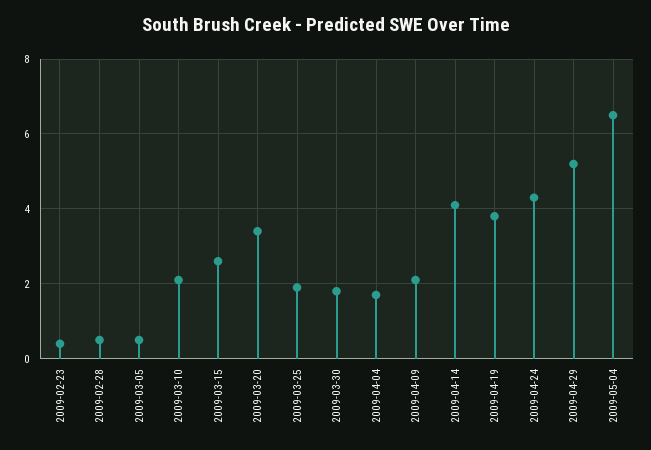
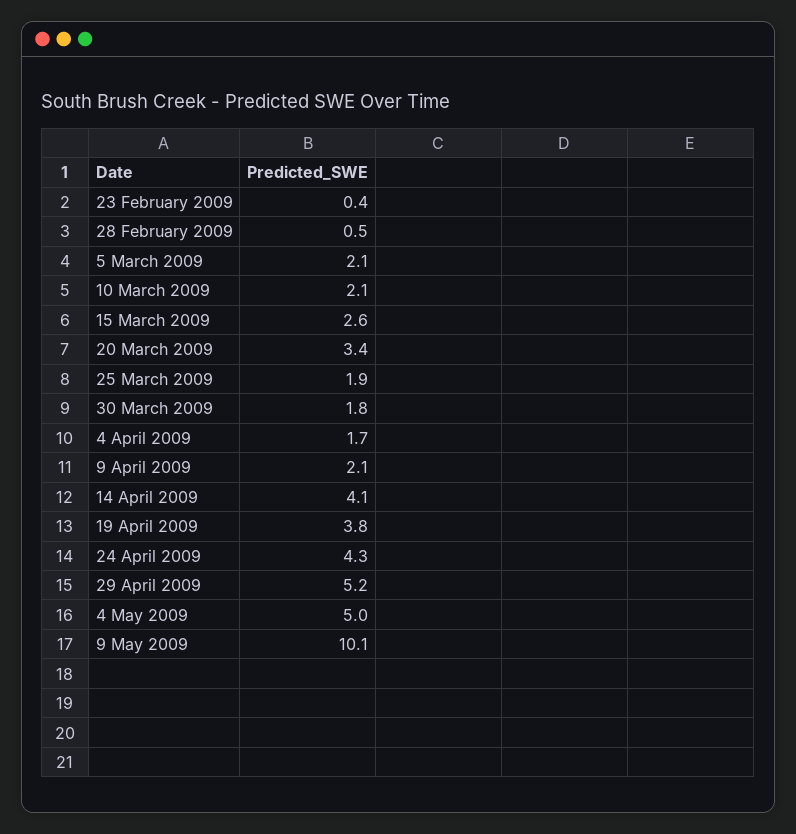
2009-03-05: 0.5 -> 2.1
2009-05-04: 6.5 -> 5
9 May 2009: none -> 10.1

